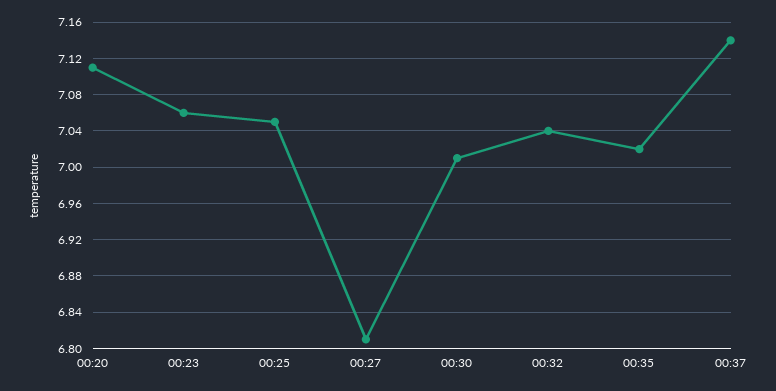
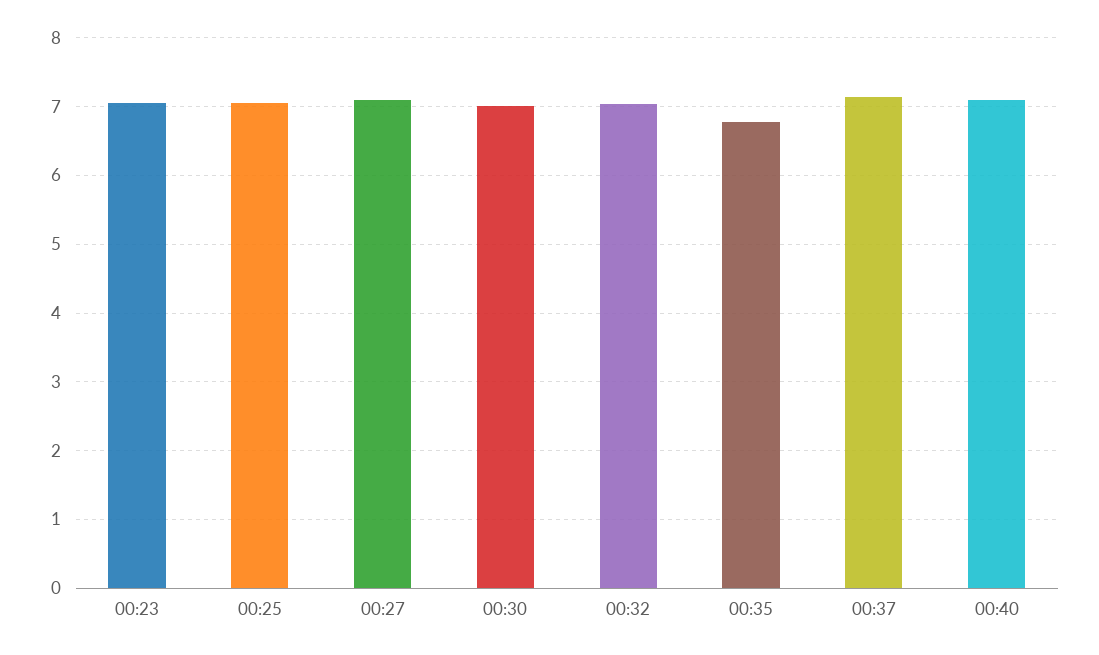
00:20: 7.11 -> none
00:27: 6.81 -> 7.1
00:35: 7.02 -> 6.8
00:40: none -> 7.1

